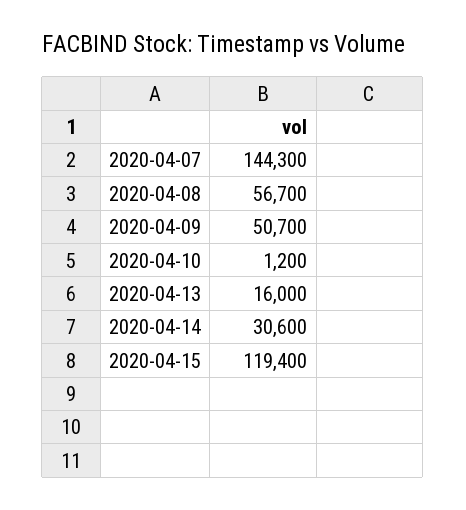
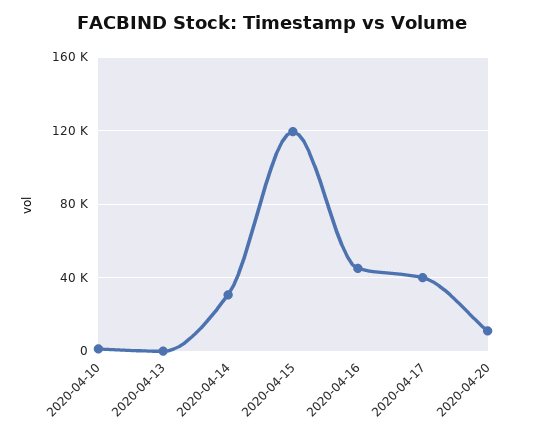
2020-04-07: 144300 -> none
2020-04-08: 56700 -> none
2020-04-09: 50700 -> none
2020-04-13: 16000 -> 0
2020-04-16: none -> 45000
2020-04-17: none -> 40000
2020-04-20: none -> 10000

